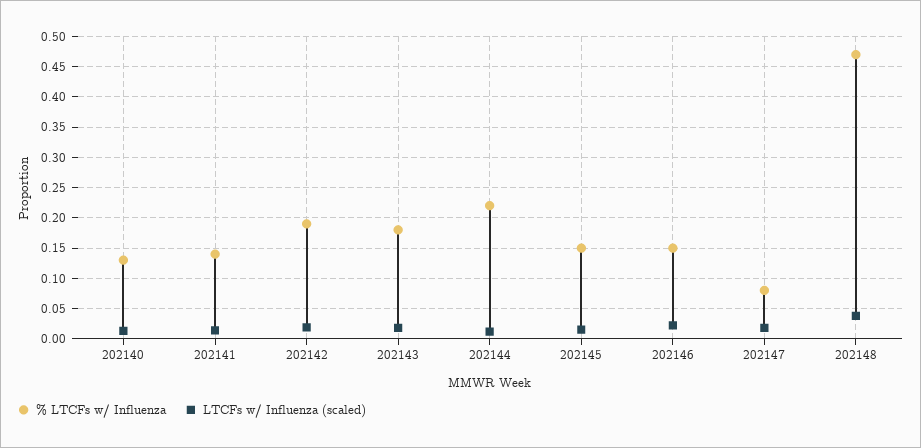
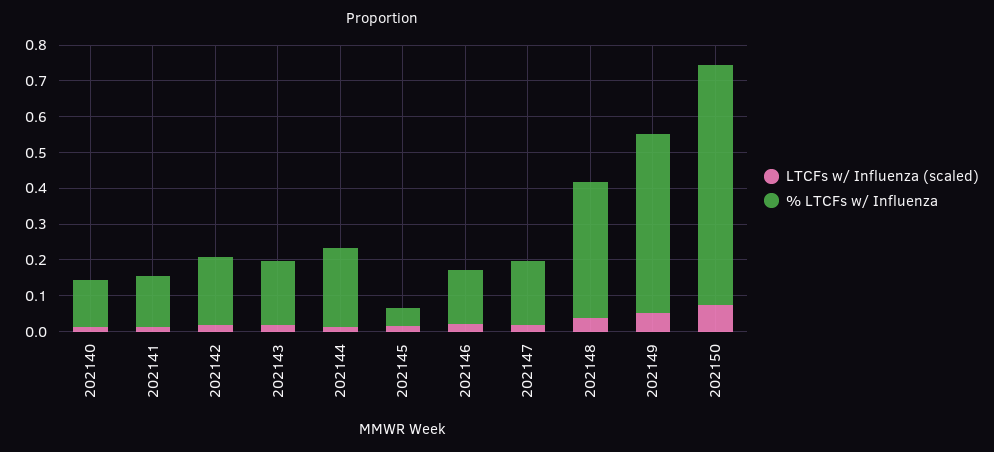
% LTCFs w/ Influenza, 202145: 0.15 -> 0.05
% LTCFs w/ Influenza, 202147: 0.08 -> 0.175
% LTCFs w/ Influenza, 202148: 0.47 -> 0.375
LTCFs w/ Influenza (scaled), 202149: none -> 0.05
% LTCFs w/ Influenza, 202149: none -> 0.5
LTCFs w/ Influenza (scaled), 202150: none -> 0.075
% LTCFs w/ Influenza, 202150: none -> 0.675

